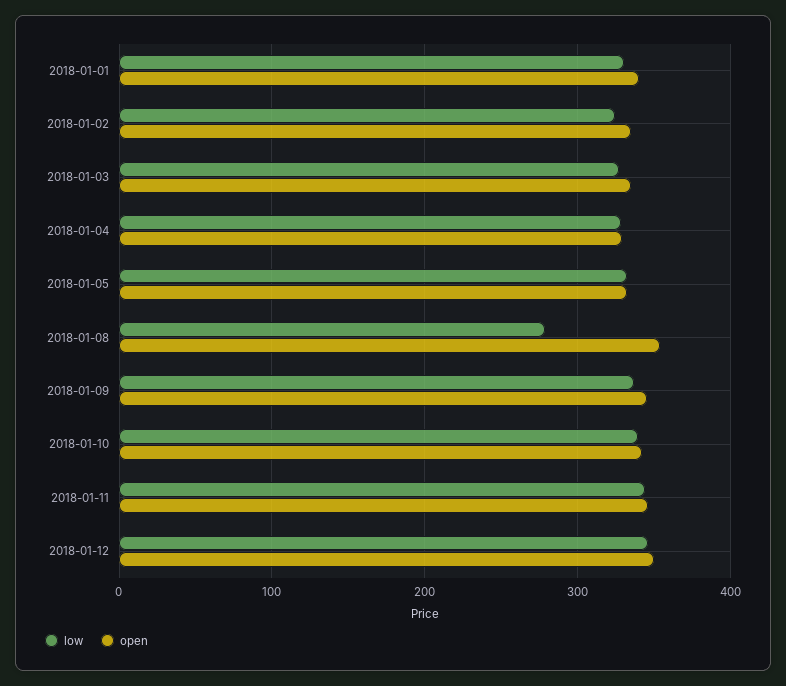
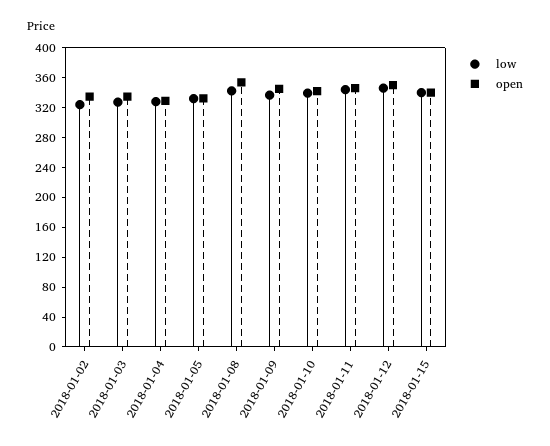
low, 2018-01-01: 330 -> none
open, 2018-01-01: 340 -> none
low, 2018-01-08: 280 -> 340
low, 2018-01-15: none -> 340
open, 2018-01-15: none -> 340

